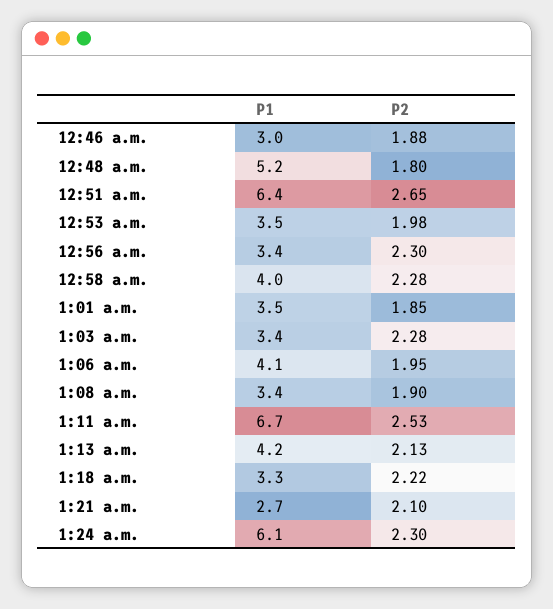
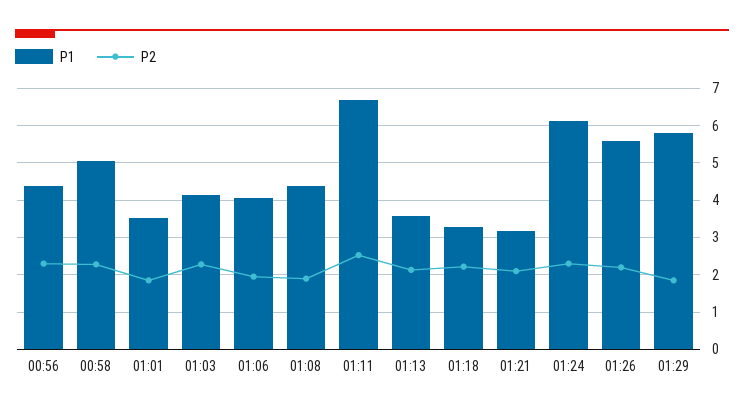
P1, 12:46 a.m.: 3 -> none
P2, 12:46 a.m.: 1.88 -> none
P1, 12:48 a.m.: 5.2 -> none
P2, 12:48 a.m.: 1.8 -> none
P1, 12:51 a.m.: 6.4 -> none
P2, 12:51 a.m.: 2.65 -> none
P1, 12:53 a.m.: 3.5 -> none
P2, 12:53 a.m.: 1.98 -> none
P1, 12:56 a.m.: 3.4 -> 4.4
P1, 12:58 a.m.: 4 -> 5
P1, 1:03 a.m.: 3.4 -> 4.2
P1, 1:08 a.m.: 3.4 -> 4.4
P1, 1:13 a.m.: 4.2 -> 3.6
P1, 1:21 a.m.: 2.7 -> 3.2
P1, 01:26: none -> 5.6
P2, 01:26: none -> 2.2
P1, 01:29: none -> 5.8
P2, 01:29: none -> 1.8

